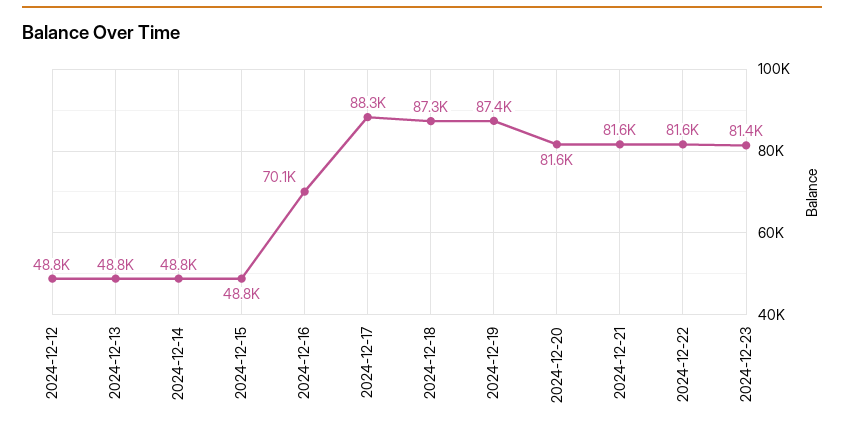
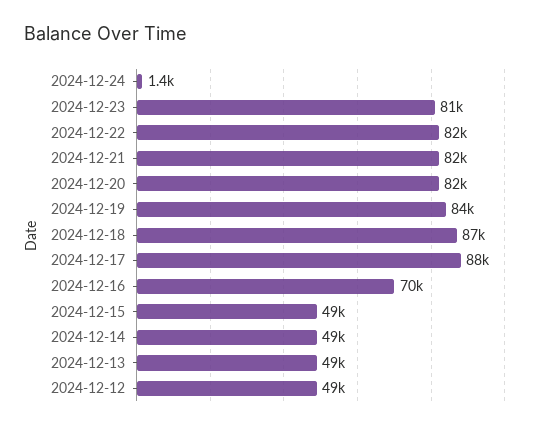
2024-12-19: 87400 -> 84000
2024-12-24: none -> 1400

